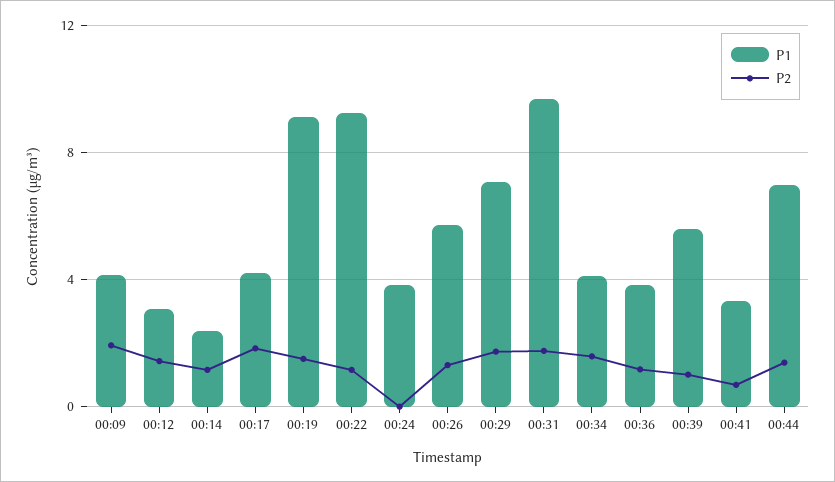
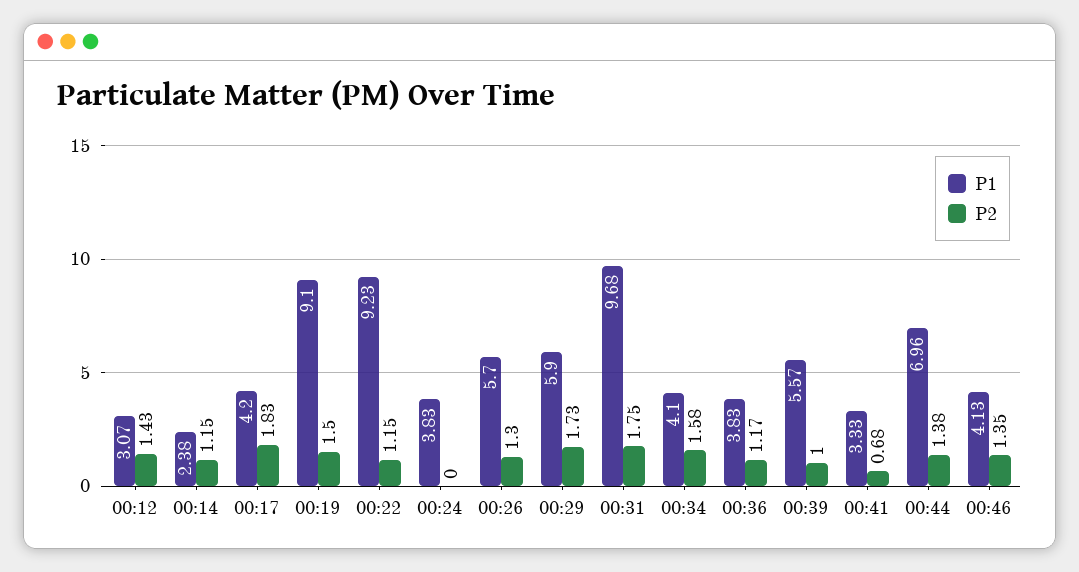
P1, 00:09: 4 -> none
P2, 00:09: 2 -> none
P1, 00:29: 7 -> 5.9
P1, 00:46: none -> 4.13
P2, 00:46: none -> 1.35

